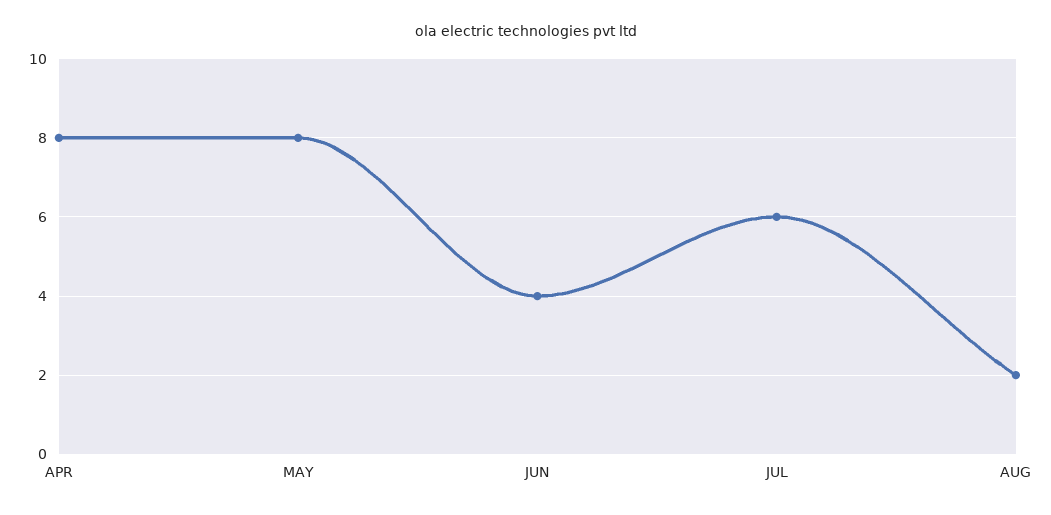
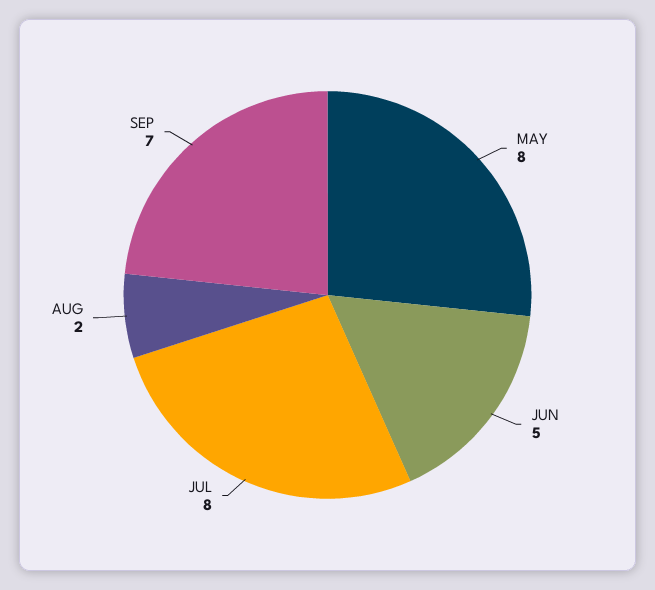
APR: 8 -> none
JUN: 4 -> 5
JUL: 6 -> 8
SEP: none -> 7

